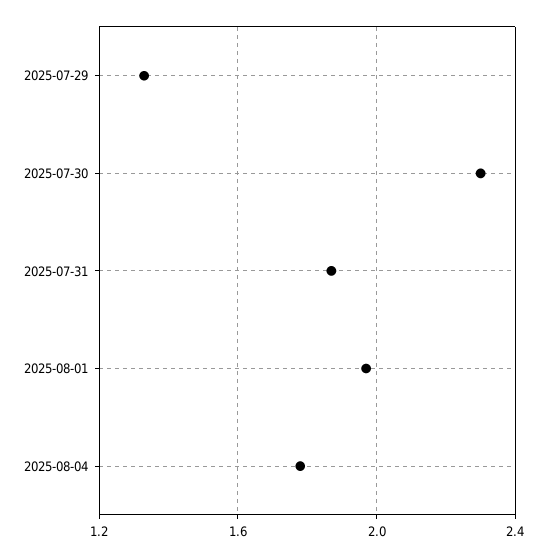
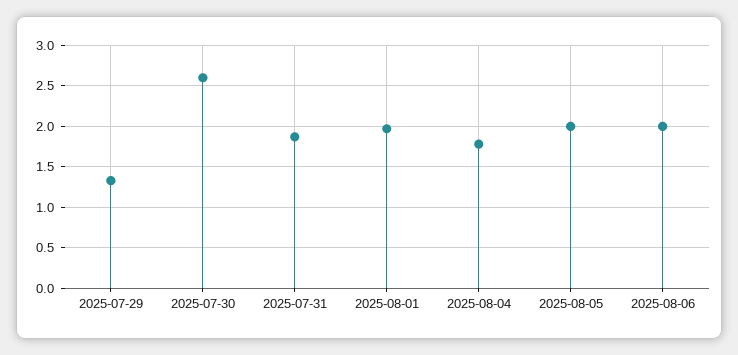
2025-07-30: 2.3 -> 2.6
2025-08-05: none -> 2
2025-08-06: none -> 2

